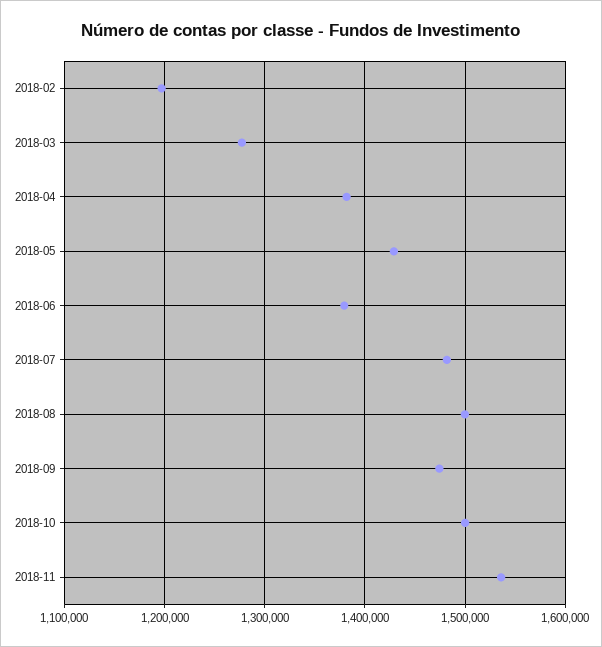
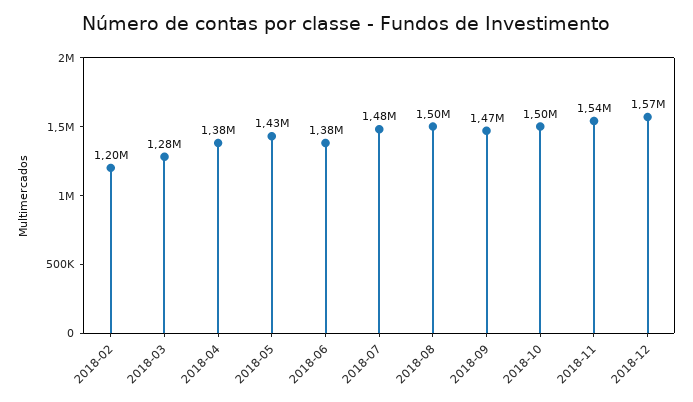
2018-12: none -> 1570000

